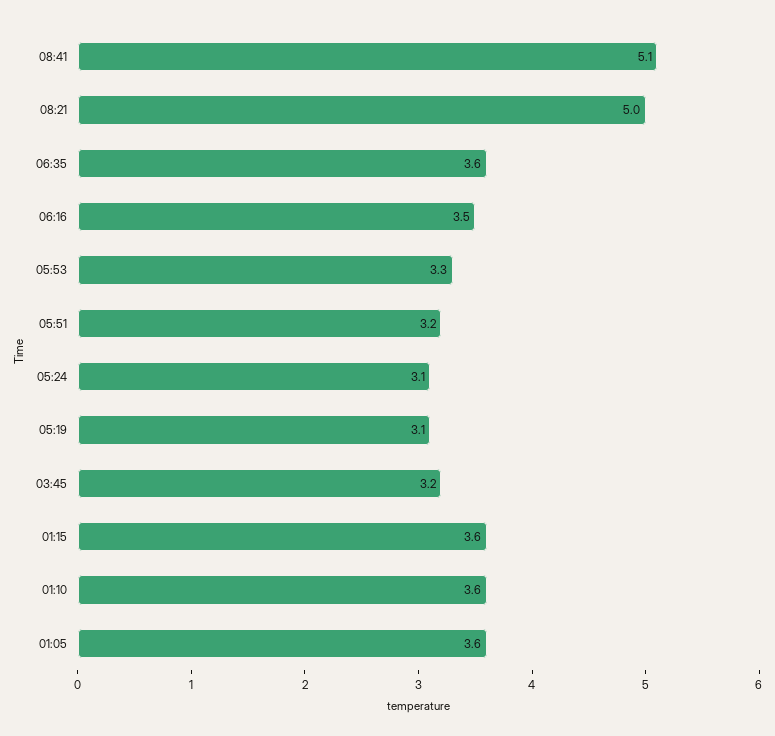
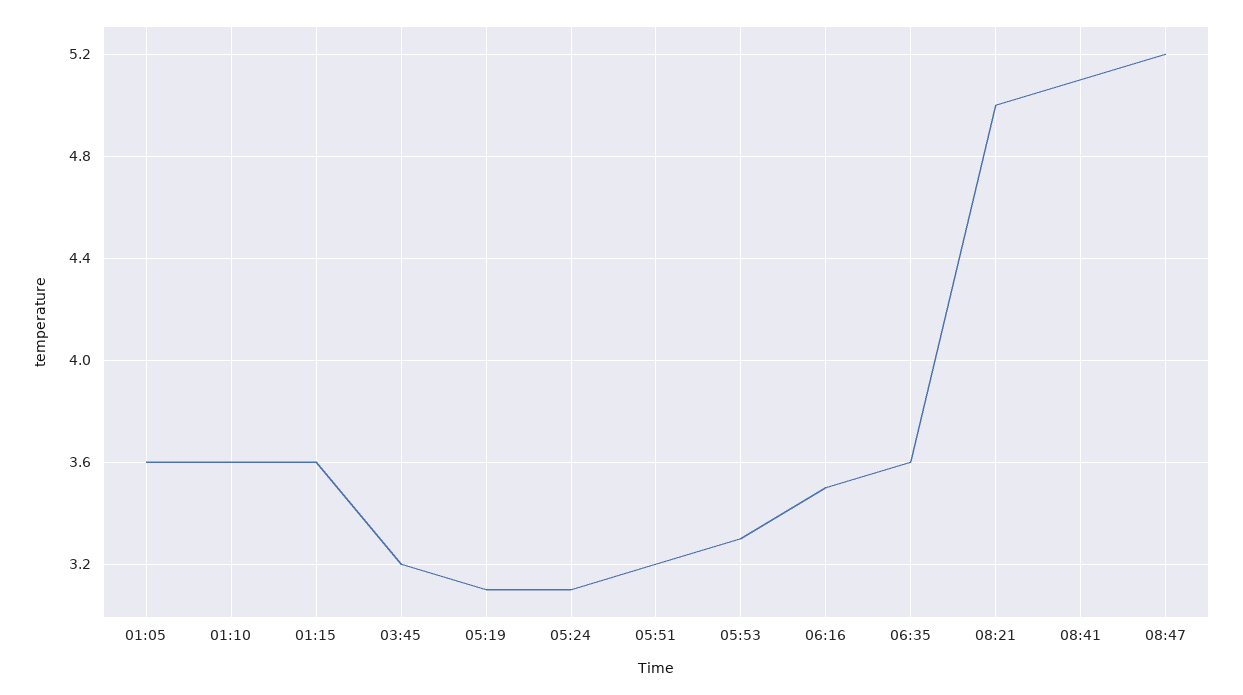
08:47: none -> 5.2

